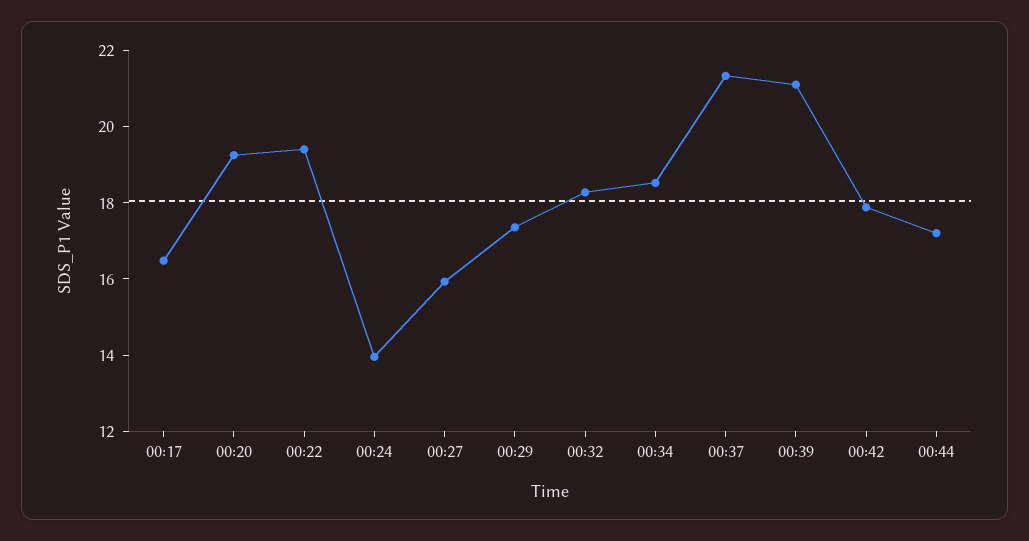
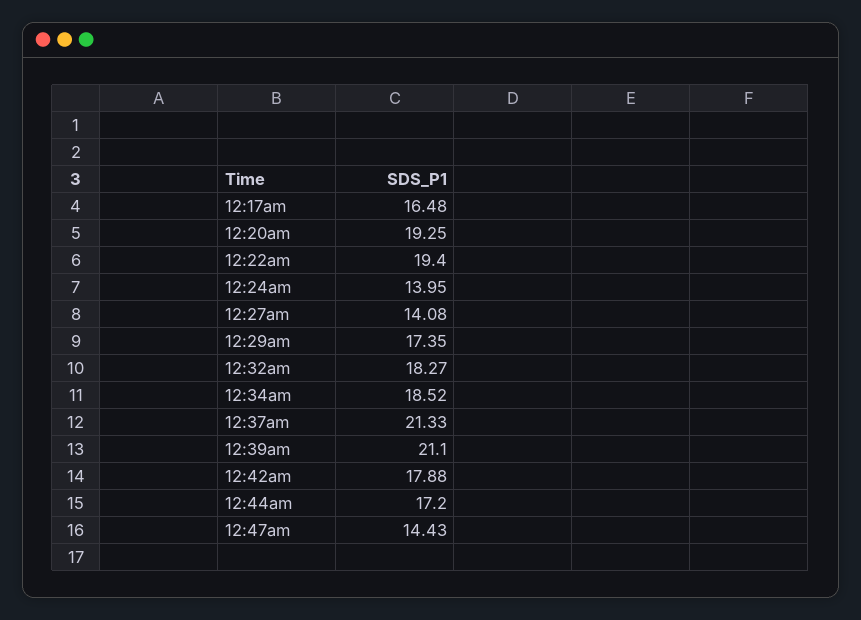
00:27: 16 -> 14.08
12:47am: none -> 14.43

